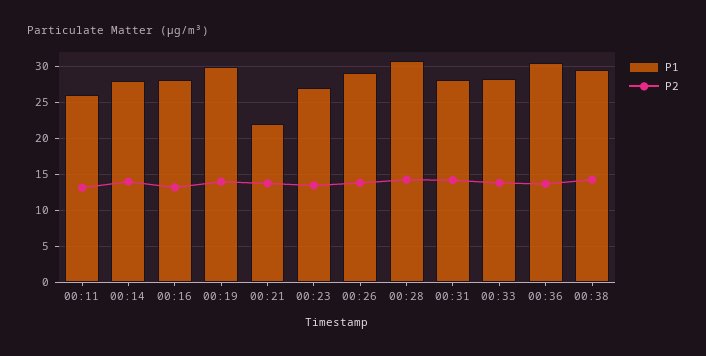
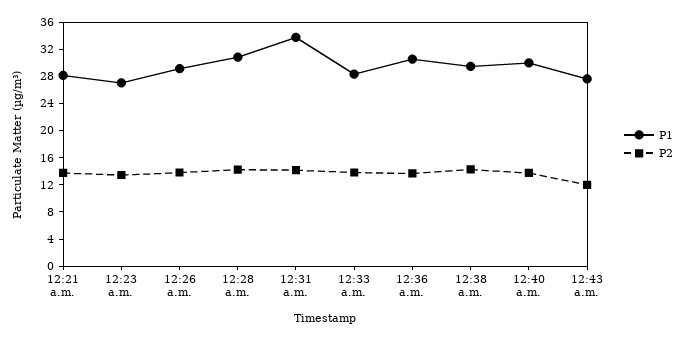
P1, 00:11: 26 -> none
P2, 00:11: 13 -> none
P1, 00:14: 28 -> none
P2, 00:14: 14 -> none
P1, 00:16: 28 -> none
P2, 00:16: 13 -> none
P1, 00:19: 30 -> none
P2, 00:19: 14 -> none
P1, 00:21: 22 -> 28
P1, 00:31: 28 -> 34
P1, 12:40 a.m.: none -> 30
P2, 12:40 a.m.: none -> 14
P1, 12:43 a.m.: none -> 28
P2, 12:43 a.m.: none -> 12

